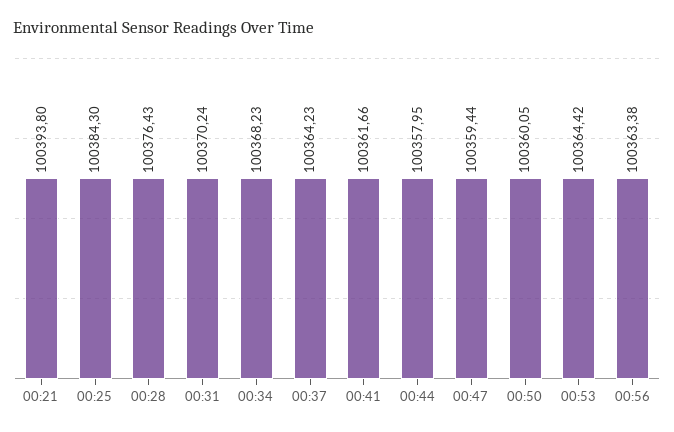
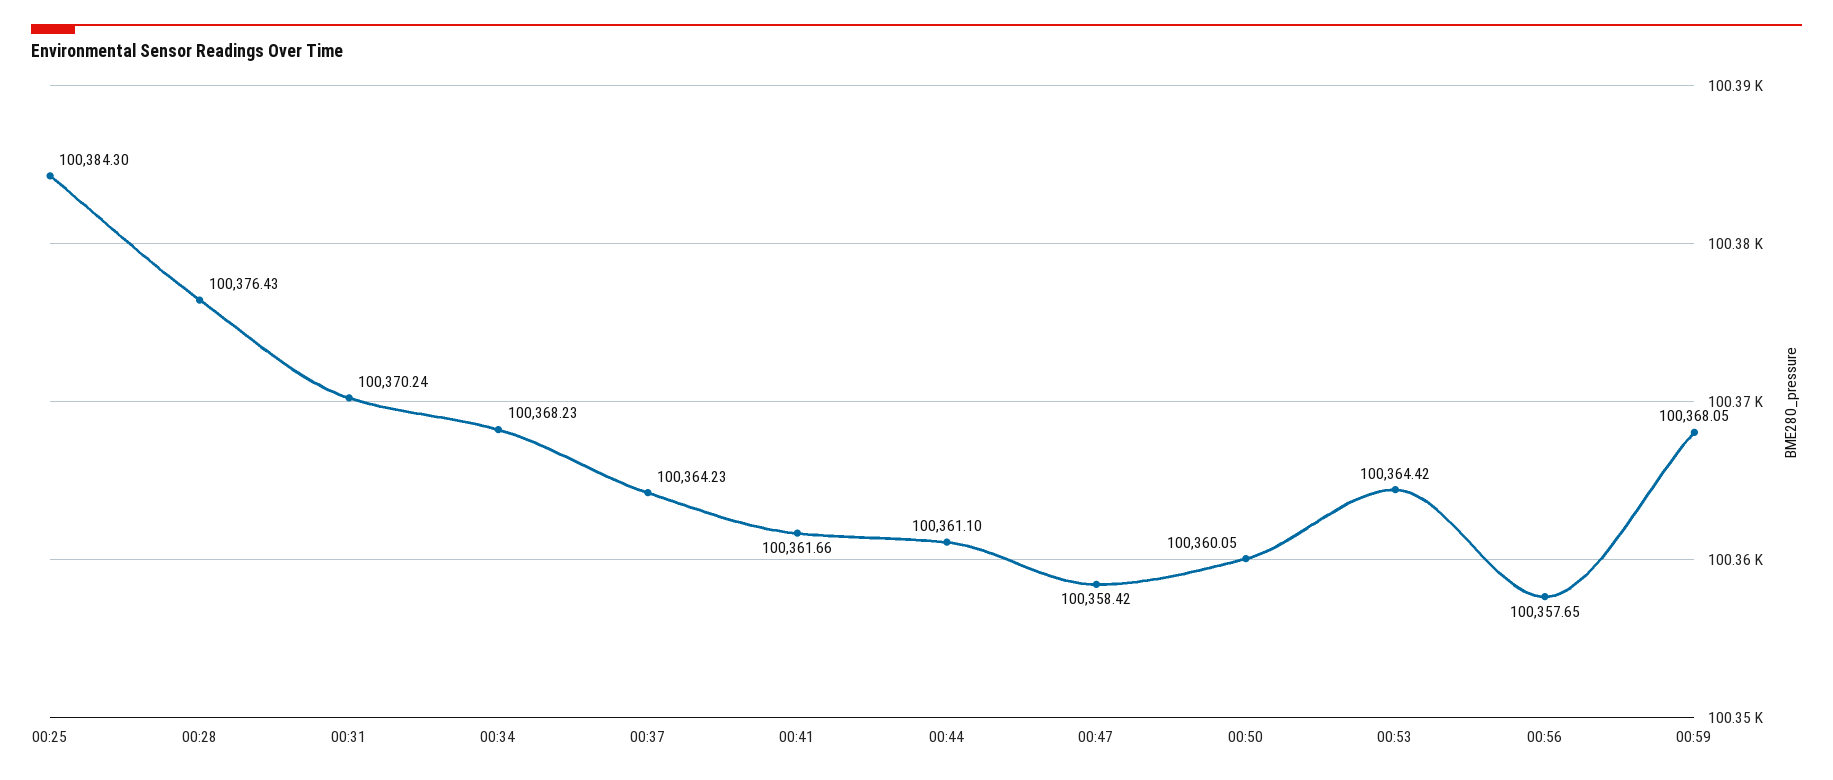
00:21: 100393.8 -> none
00:44: 100357.95 -> 100361.1
00:47: 100359.44 -> 100358.42
00:56: 100363.38 -> 100357.65
00:59: none -> 100368.05

